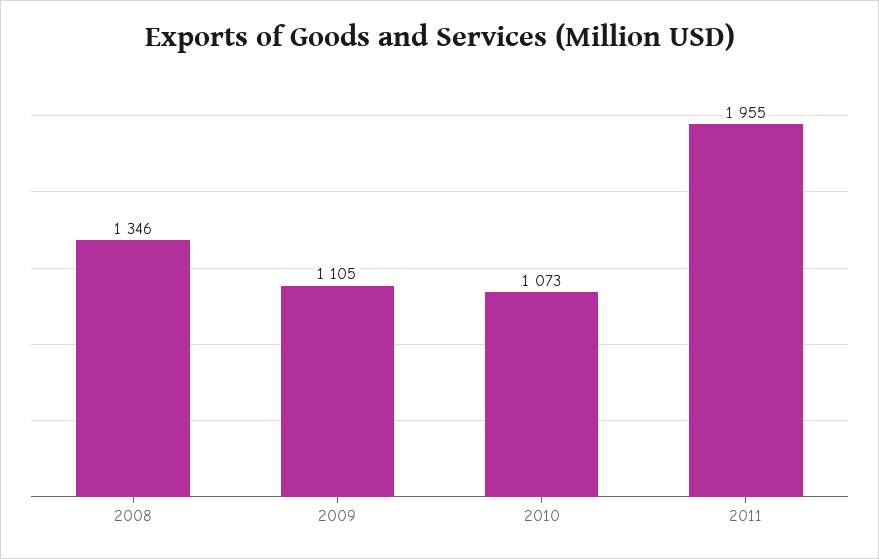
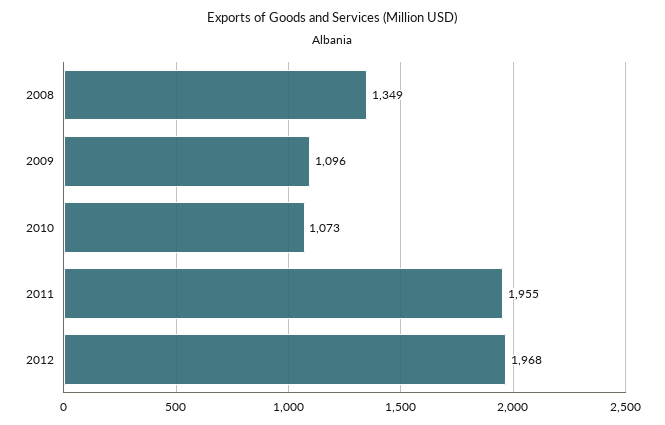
2008: 1346 -> 1349
2009: 1105 -> 1096
2012: none -> 1968

